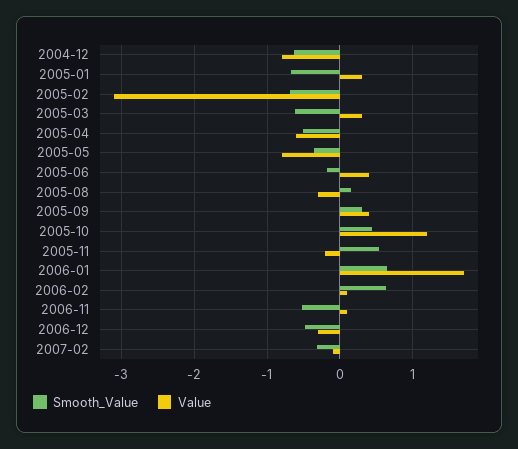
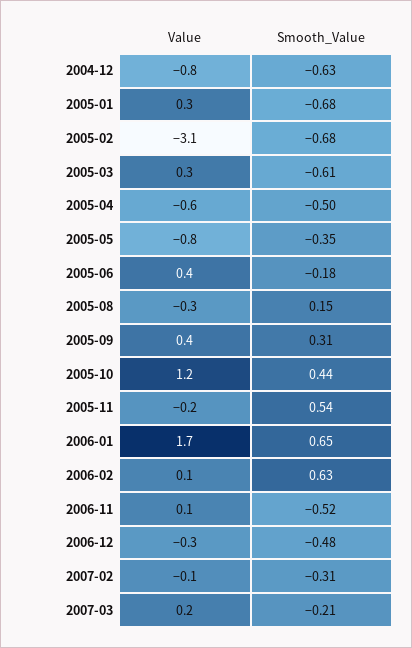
Value, 2007-03: none -> 0.2
Smooth_Value, 2007-03: none -> -0.21

